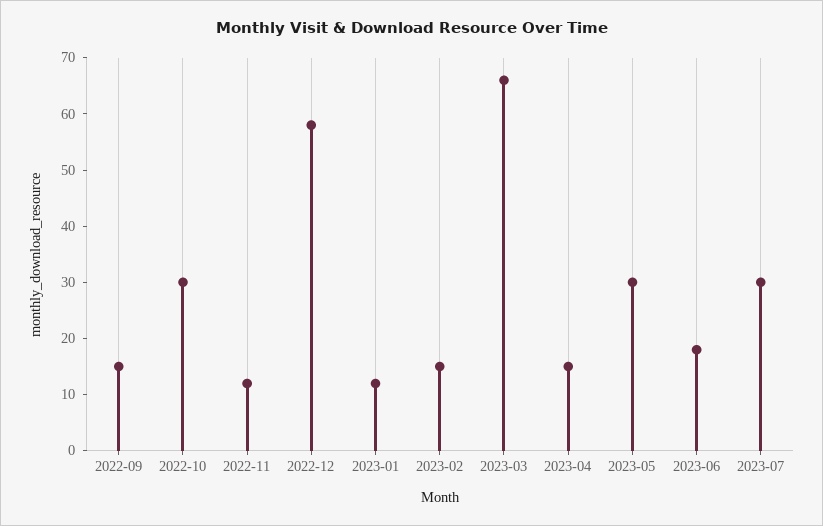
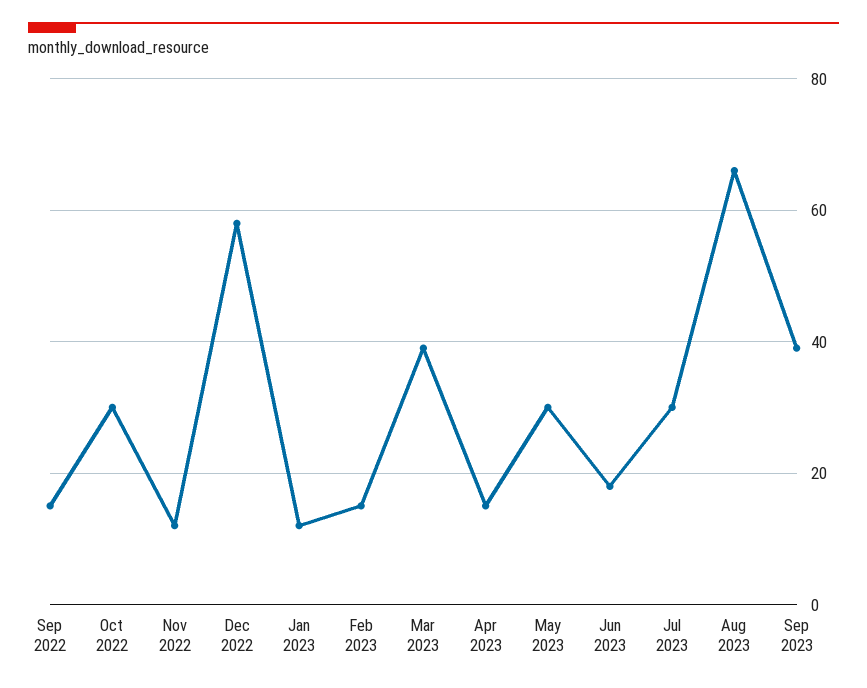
2023-03: 65 -> 40
Aug 2023: none -> 65
Sep 2023: none -> 40

